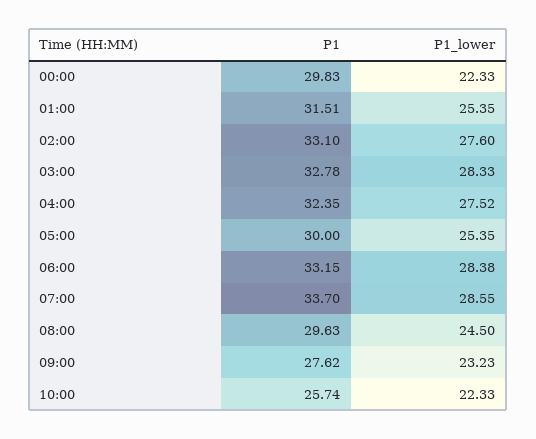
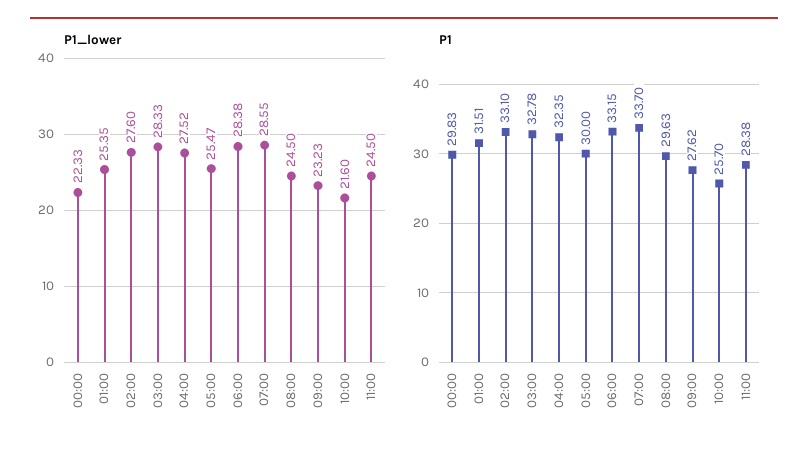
P1_lower, 05:00: 25.35 -> 25.47
P1, 10:00: 25.74 -> 25.7
P1_lower, 10:00: 22.33 -> 21.6
P1_lower, 11:00: none -> 24.5
P1, 11:00: none -> 28.38

